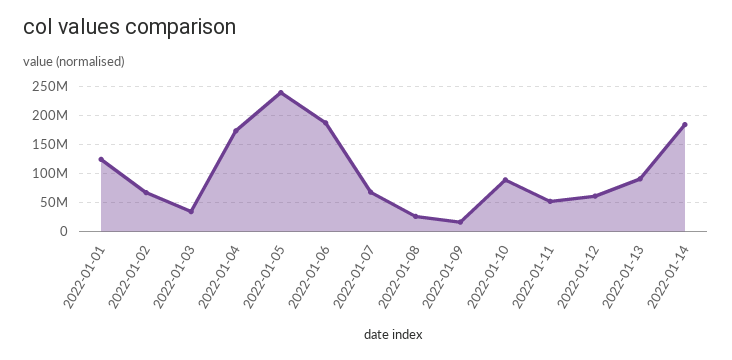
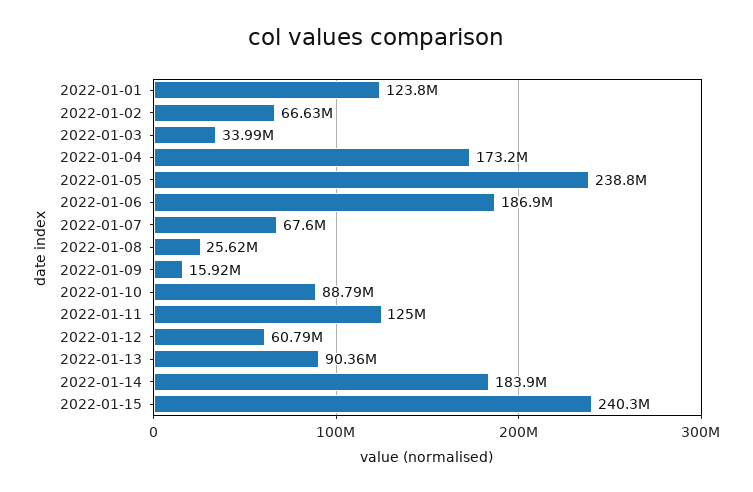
2022-01-11: 50000000 -> 125000000
2022-01-15: none -> 240300000

